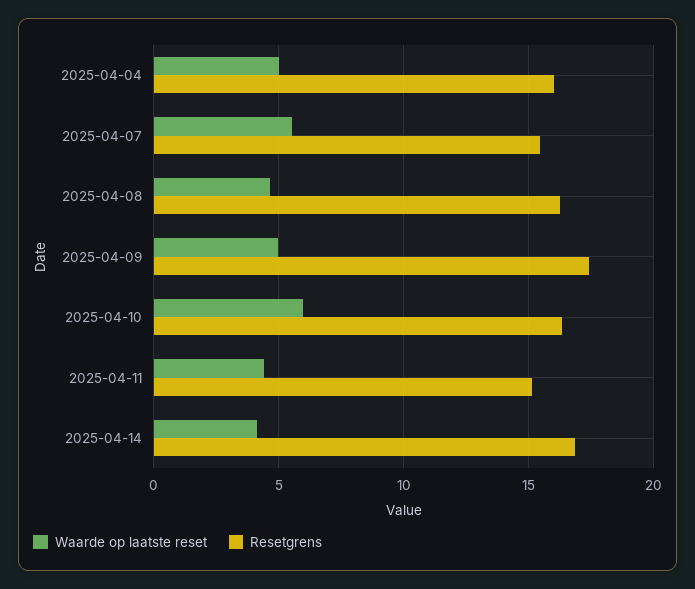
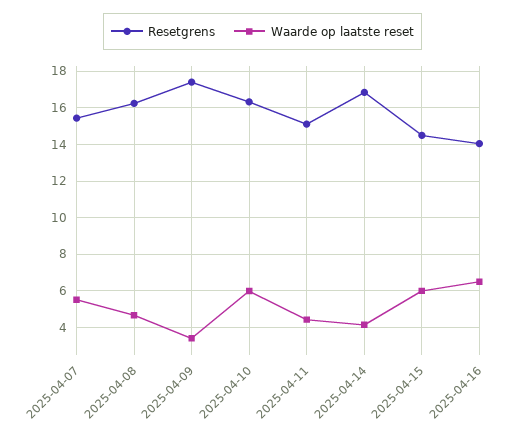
Waarde op laatste reset, 2025-04-04: 5 -> none
Resetgrens, 2025-04-04: 16 -> none
Waarde op laatste reset, 2025-04-09: 5 -> 3.5
Resetgrens, 2025-04-15: none -> 14.5
Waarde op laatste reset, 2025-04-15: none -> 6
Resetgrens, 2025-04-16: none -> 14
Waarde op laatste reset, 2025-04-16: none -> 6.5

